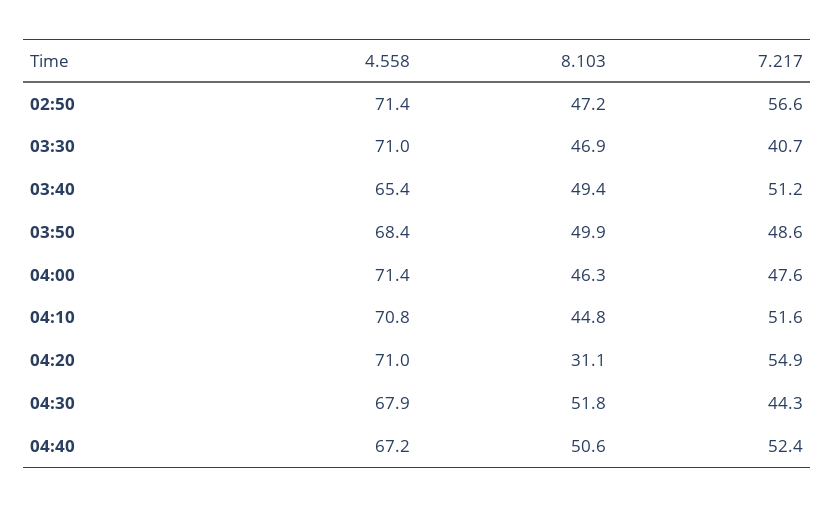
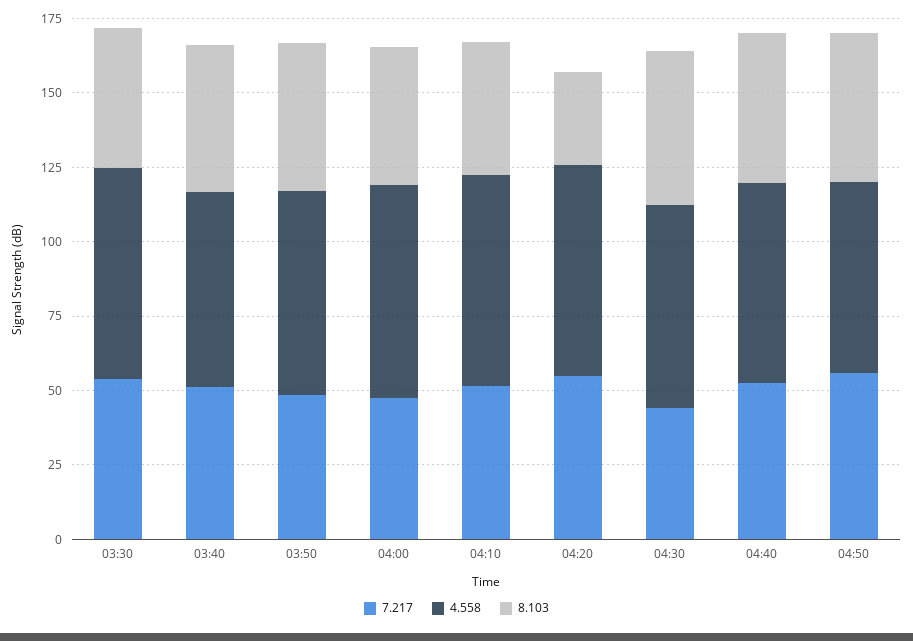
4.558, 02:50: 71.4 -> none
8.103, 02:50: 47.2 -> none
7.217, 02:50: 56.6 -> none
7.217, 03:30: 40.7 -> 55
7.217, 04:50: none -> 55
4.558, 04:50: none -> 65
8.103, 04:50: none -> 50

